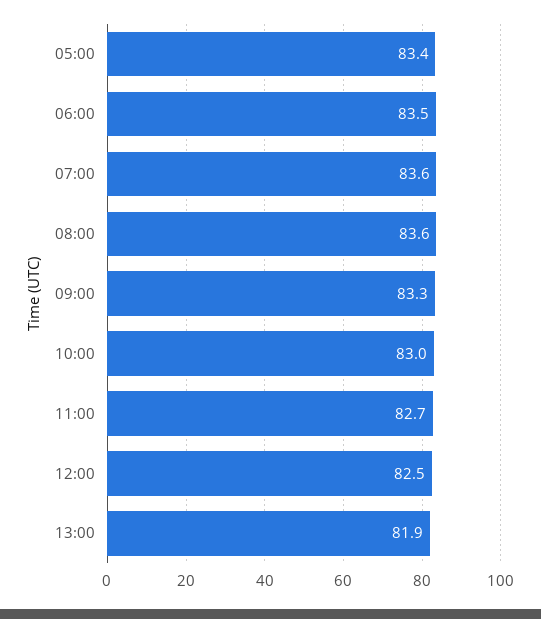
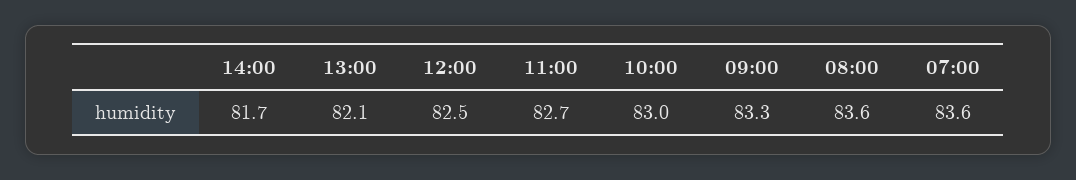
05:00: 83.4 -> none
06:00: 83.5 -> none
13:00: 81.9 -> 82.1
14:00: none -> 81.7

